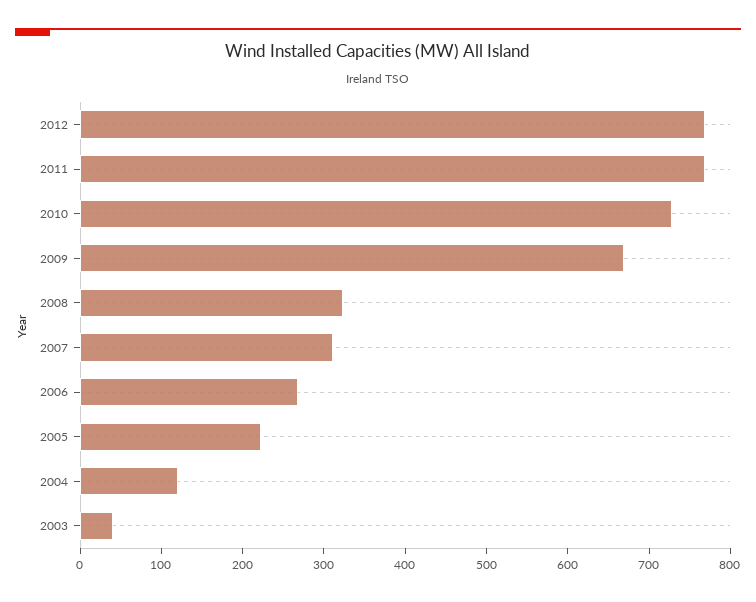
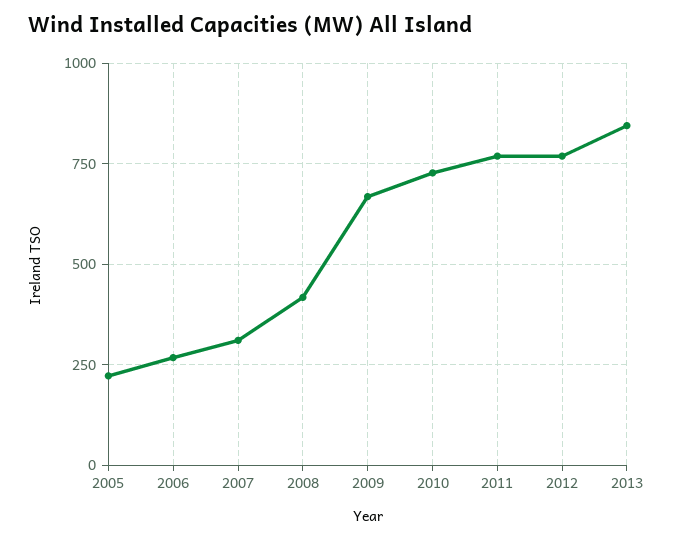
2008: 320 -> 425
2004: 120 -> none
2003: 40 -> none
2013: none -> 850

